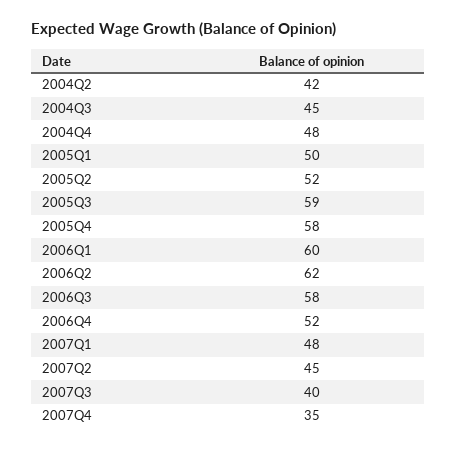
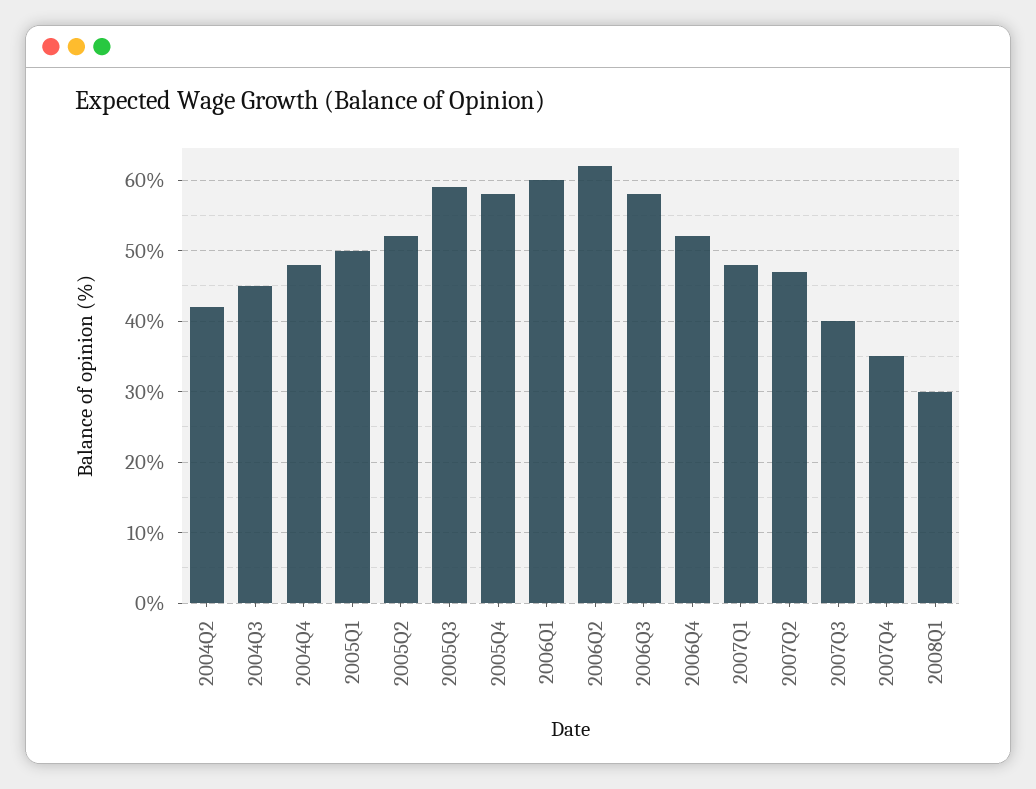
2007Q2: 45 -> 47
2008Q1: none -> 30

